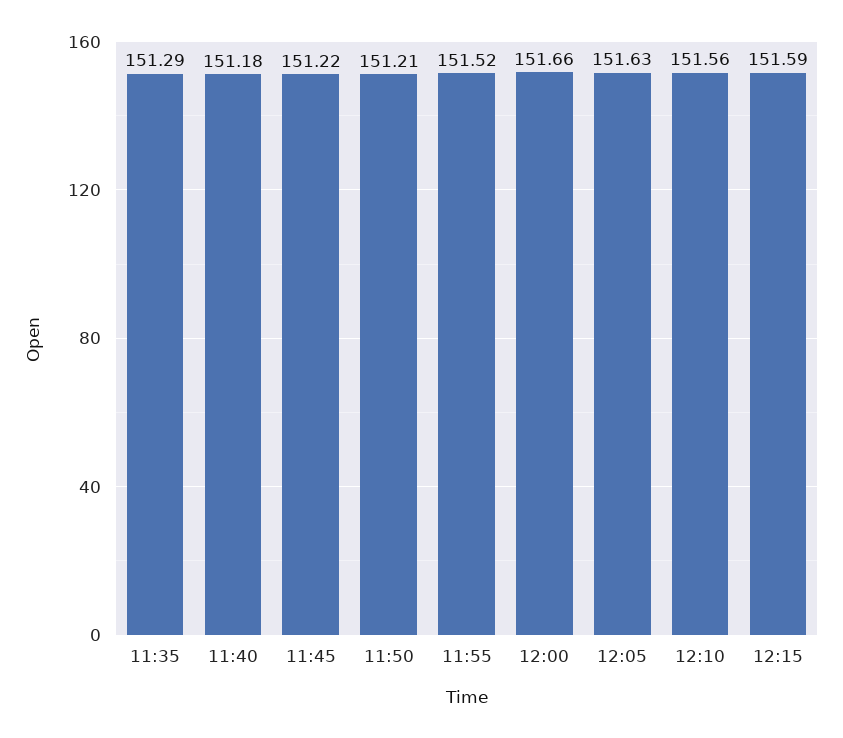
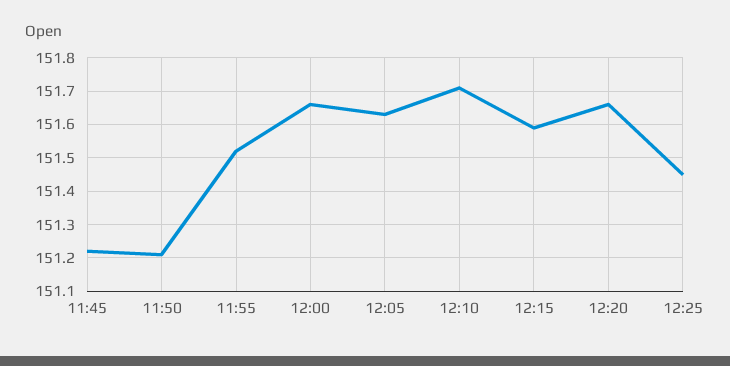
11:35: 151.29 -> none
11:40: 151.18 -> none
12:10: 151.56 -> 151.7
12:20: none -> 151.65
12:25: none -> 151.45

